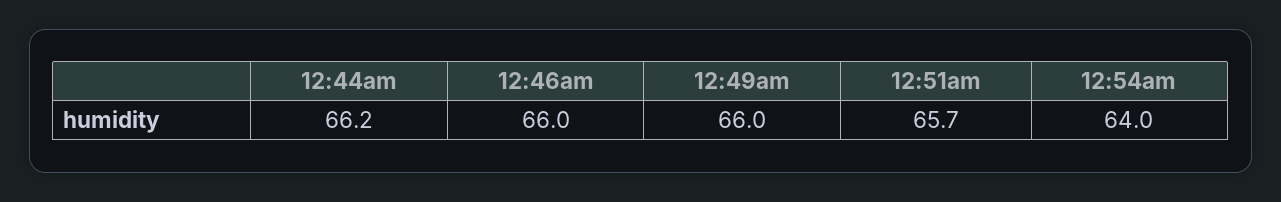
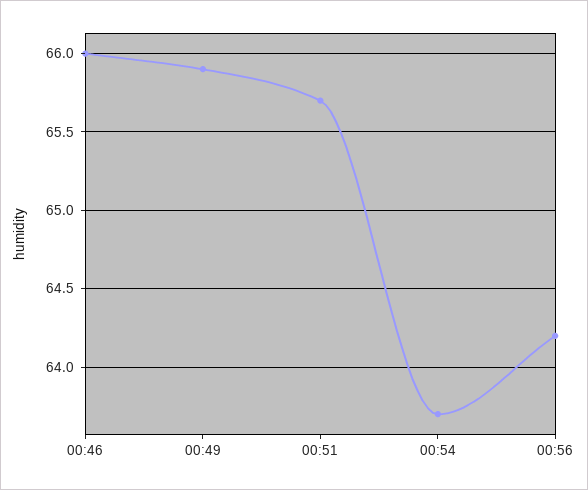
12:44am: 66.2 -> none
12:49am: 66 -> 65.9
12:54am: 64 -> 63.7
00:56: none -> 64.2

